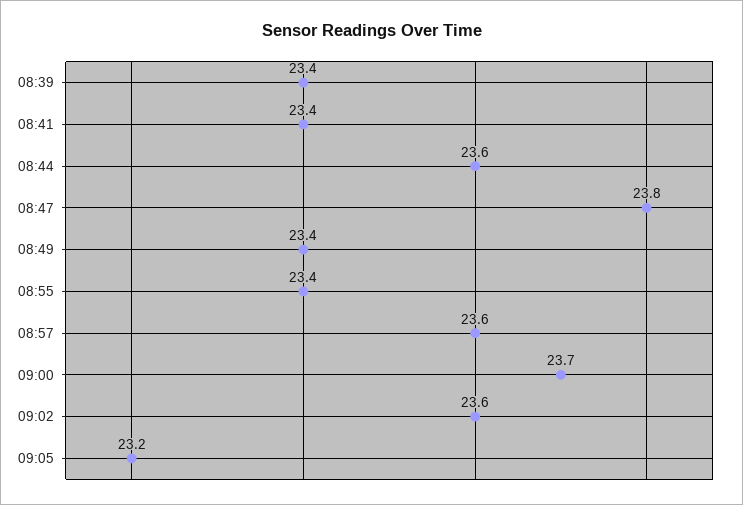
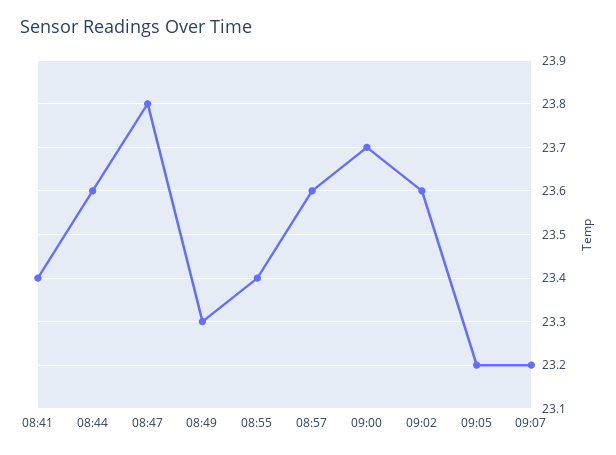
08:39: 23.4 -> none
08:49: 23.4 -> 23.3
09:07: none -> 23.2

